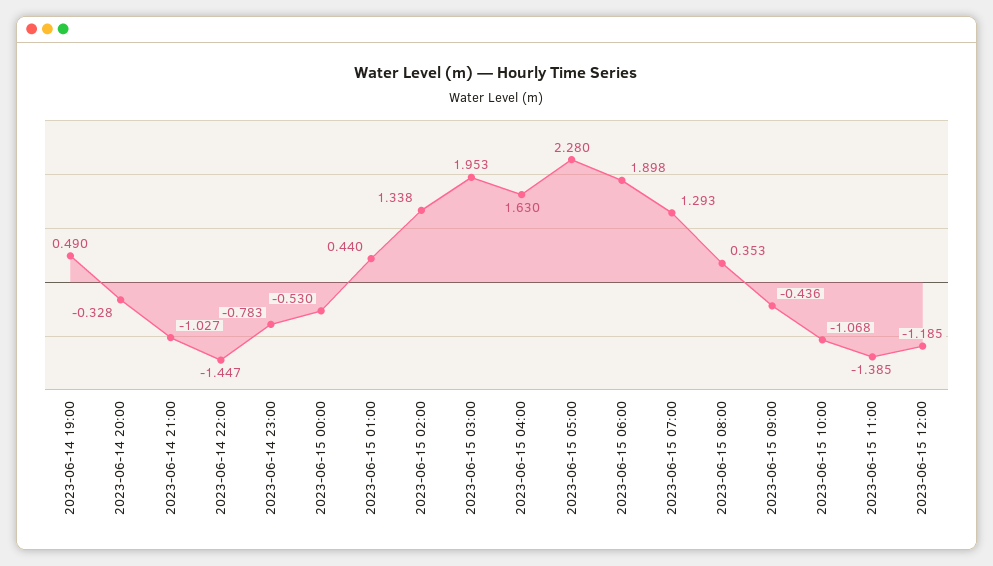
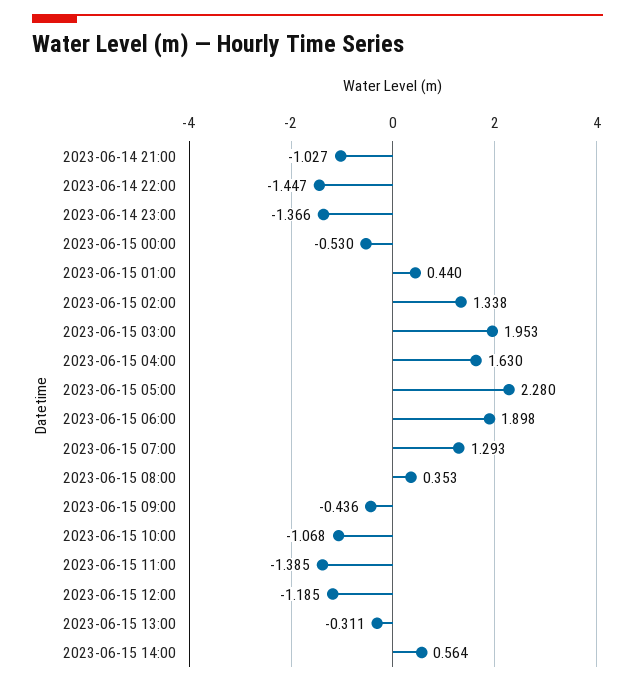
2023-06-14 19:00: 0.49 -> none
2023-06-14 20:00: -0.328 -> none
2023-06-14 23:00: -0.783 -> -1.366
2023-06-15 13:00: none -> -0.311
2023-06-15 14:00: none -> 0.564

